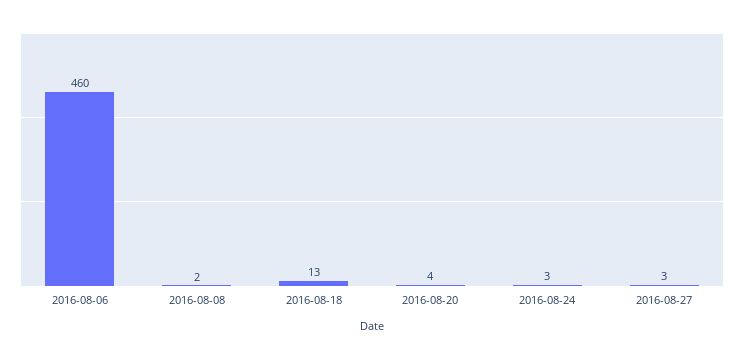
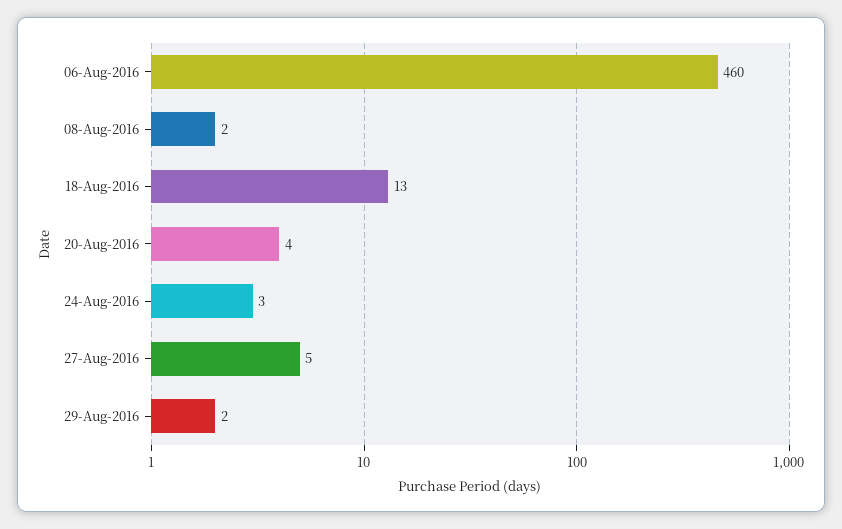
2016-08-27: 3 -> 5
29-Aug-2016: none -> 2

